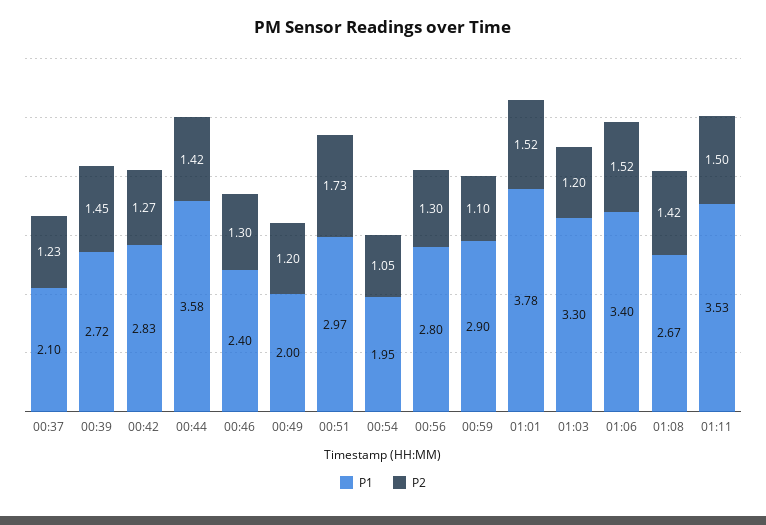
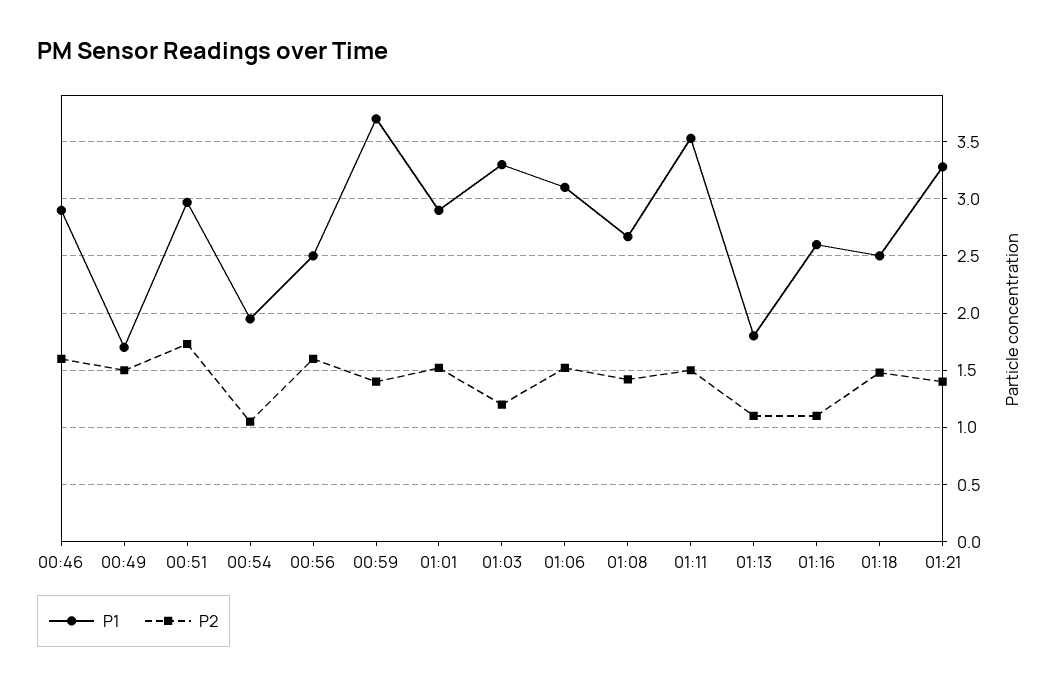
P1, 00:37: 2.1 -> none
P2, 00:37: 1.23 -> none
P1, 00:39: 2.72 -> none
P2, 00:39: 1.45 -> none
P1, 00:42: 2.83 -> none
P2, 00:42: 1.27 -> none
P1, 00:44: 3.58 -> none
P2, 00:44: 1.42 -> none
P1, 00:46: 2.4 -> 2.9
P2, 00:46: 1.3 -> 1.6
P1, 00:49: 2 -> 1.7
P2, 00:49: 1.2 -> 1.5
P1, 00:56: 2.8 -> 2.5
P2, 00:56: 1.3 -> 1.6
P1, 00:59: 2.9 -> 3.7
P2, 00:59: 1.1 -> 1.4
P1, 01:01: 3.78 -> 2.9
P1, 01:06: 3.4 -> 3.1
P1, 01:13: none -> 1.8
P2, 01:13: none -> 1.1
P1, 01:16: none -> 2.6
P2, 01:16: none -> 1.1
P1, 01:18: none -> 2.5
P2, 01:18: none -> 1.5
P1, 01:21: none -> 3.3
P2, 01:21: none -> 1.4

